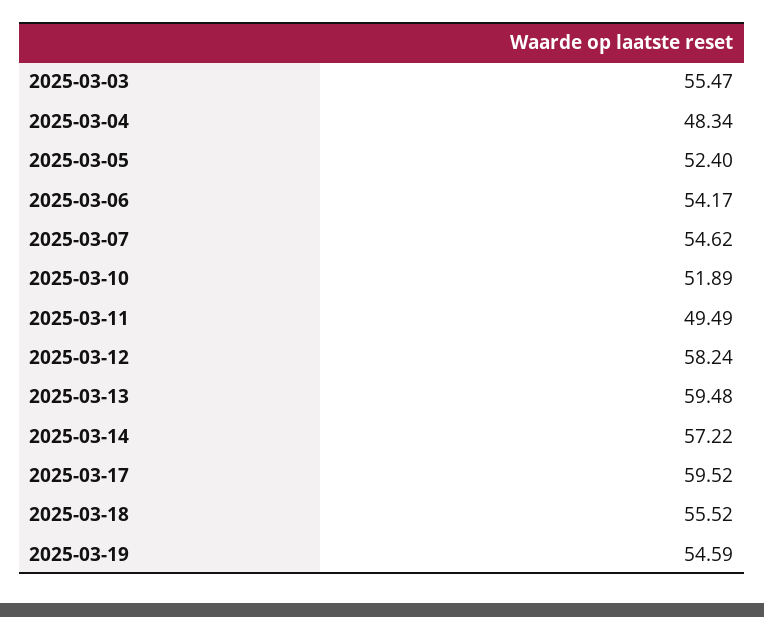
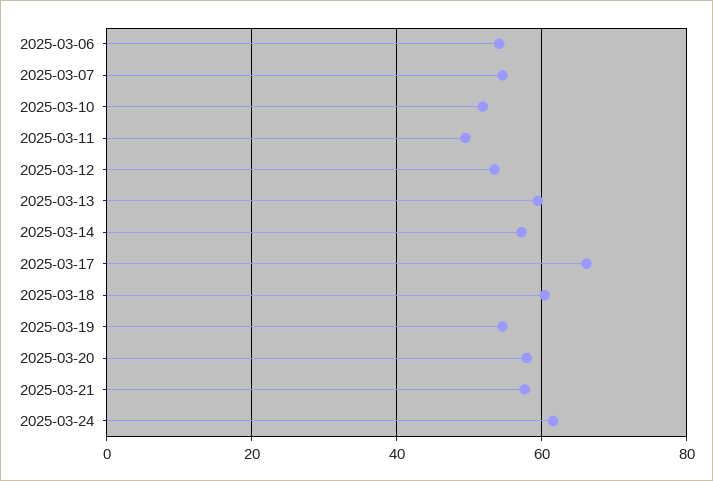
2025-03-03: 55.47 -> none
2025-03-04: 48.34 -> none
2025-03-05: 52.4 -> none
2025-03-12: 58.24 -> 54
2025-03-17: 59.52 -> 66
2025-03-18: 55.52 -> 60
2025-03-20: none -> 58
2025-03-21: none -> 58
2025-03-24: none -> 62

